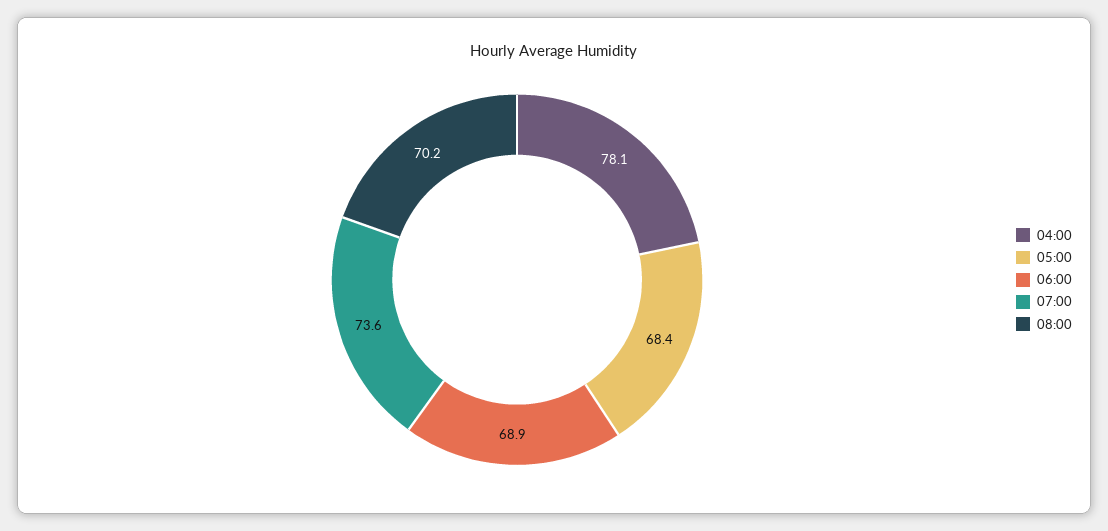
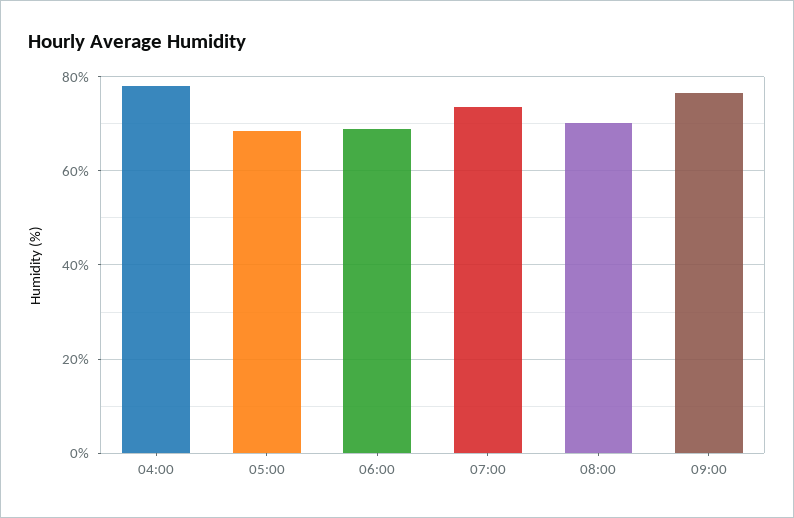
09:00: none -> 76

